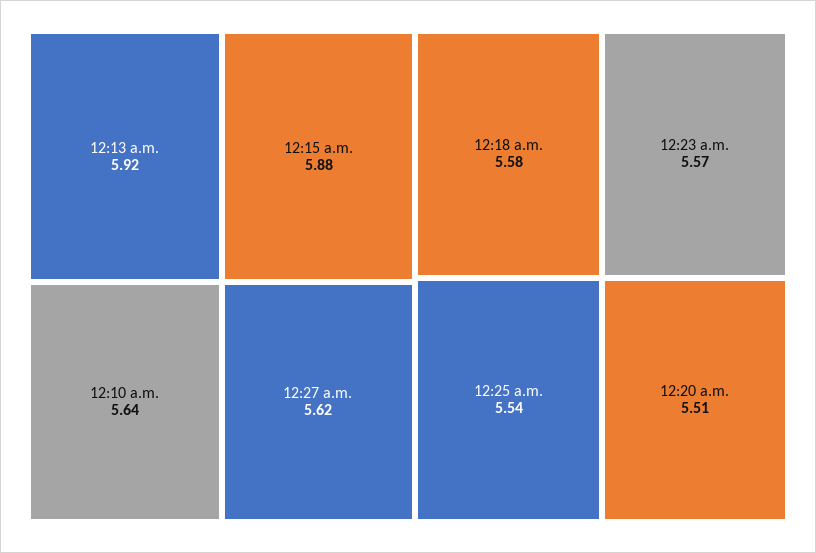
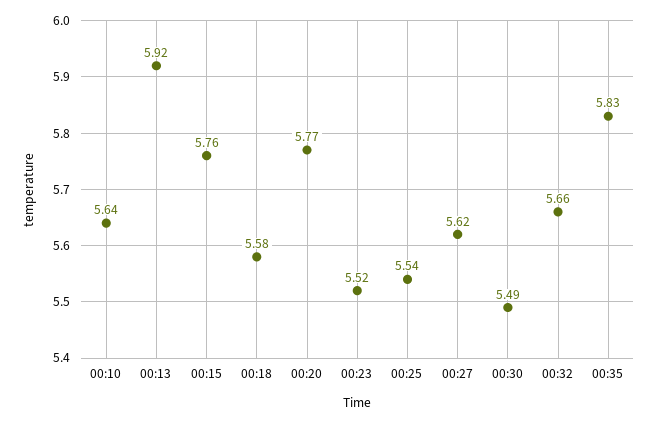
12:15 a.m.: 5.88 -> 5.76
12:23 a.m.: 5.57 -> 5.52
12:20 a.m.: 5.51 -> 5.77
00:30: none -> 5.49
00:32: none -> 5.66
00:35: none -> 5.83

